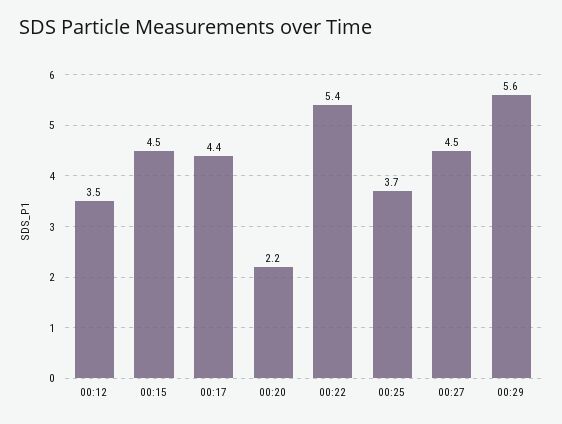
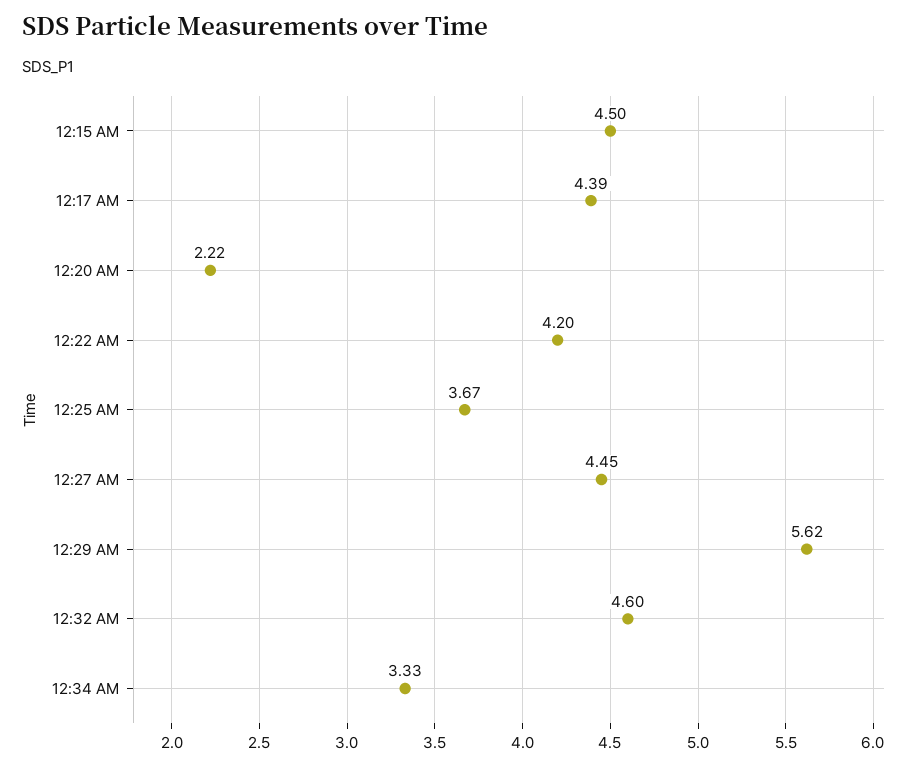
00:12: 3.5 -> none
00:22: 5.4 -> 4.2
12:32 AM: none -> 4.6
12:34 AM: none -> 3.33

